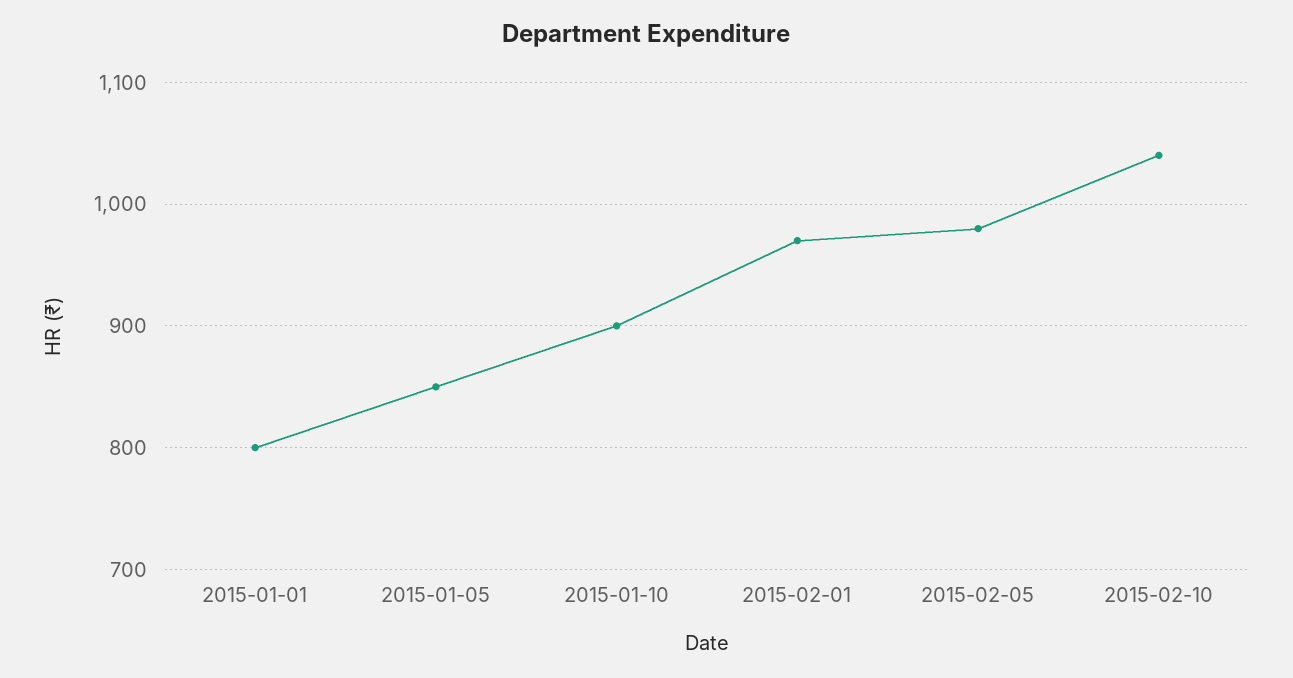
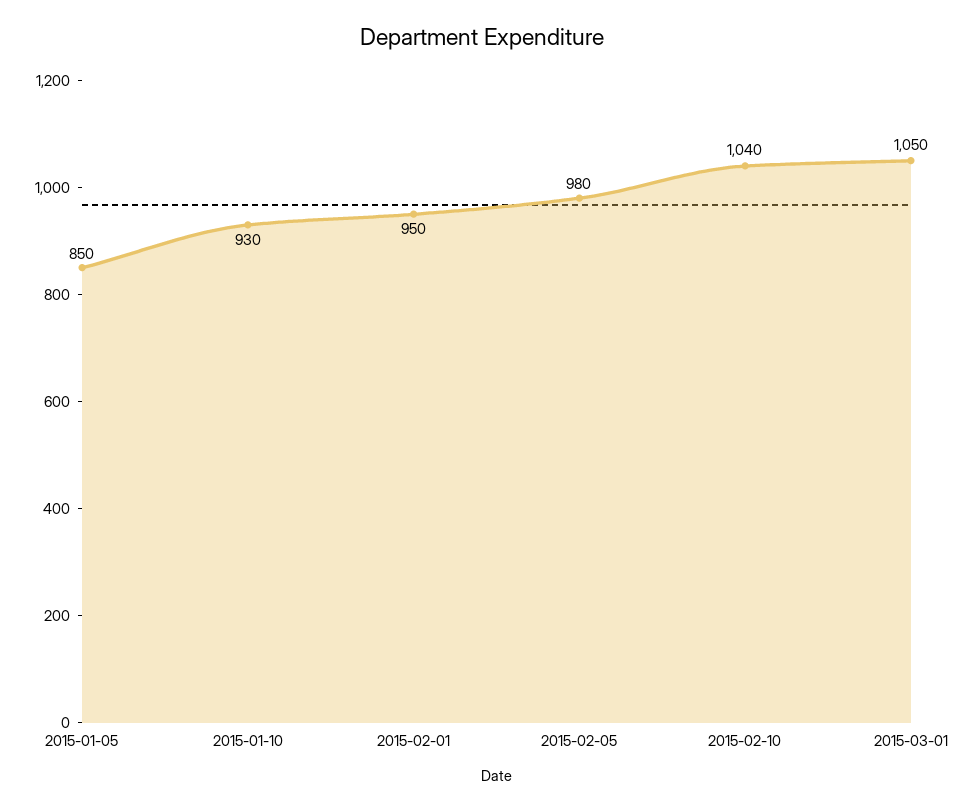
2015-01-01: 800 -> none
2015-01-10: 900 -> 930
2015-02-01: 970 -> 950
2015-03-01: none -> 1050

